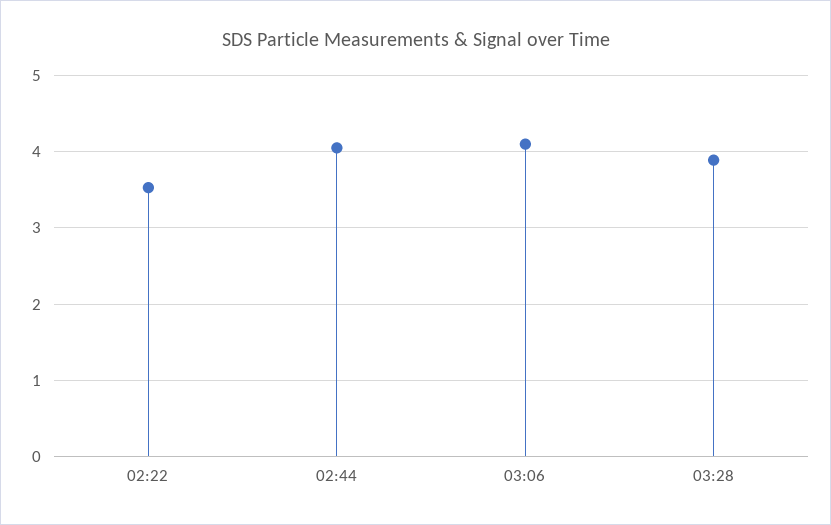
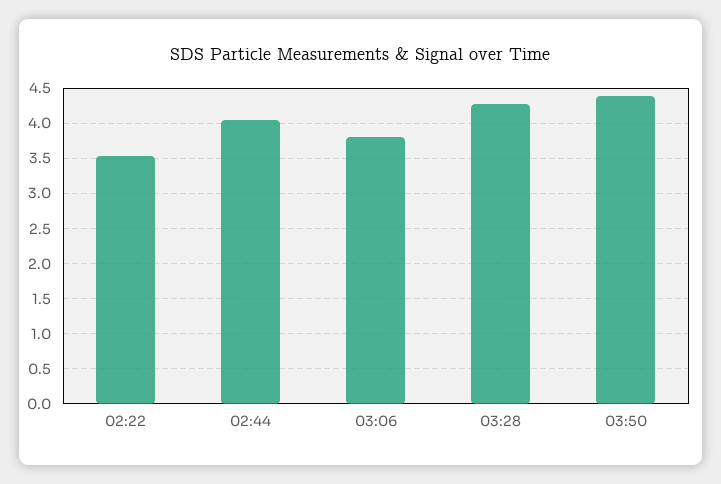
03:06: 4.1 -> 3.8
03:28: 3.9 -> 4.3
03:50: none -> 4.4

